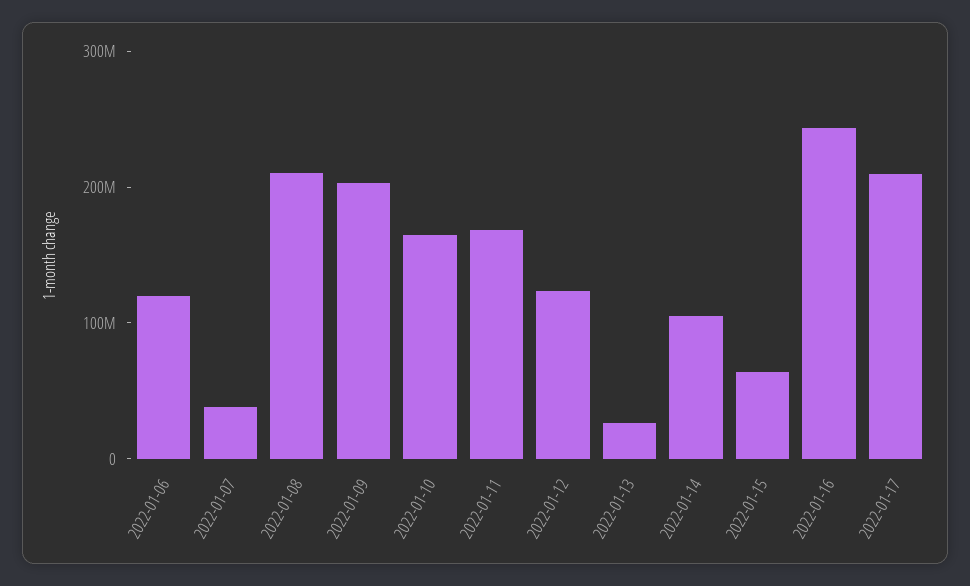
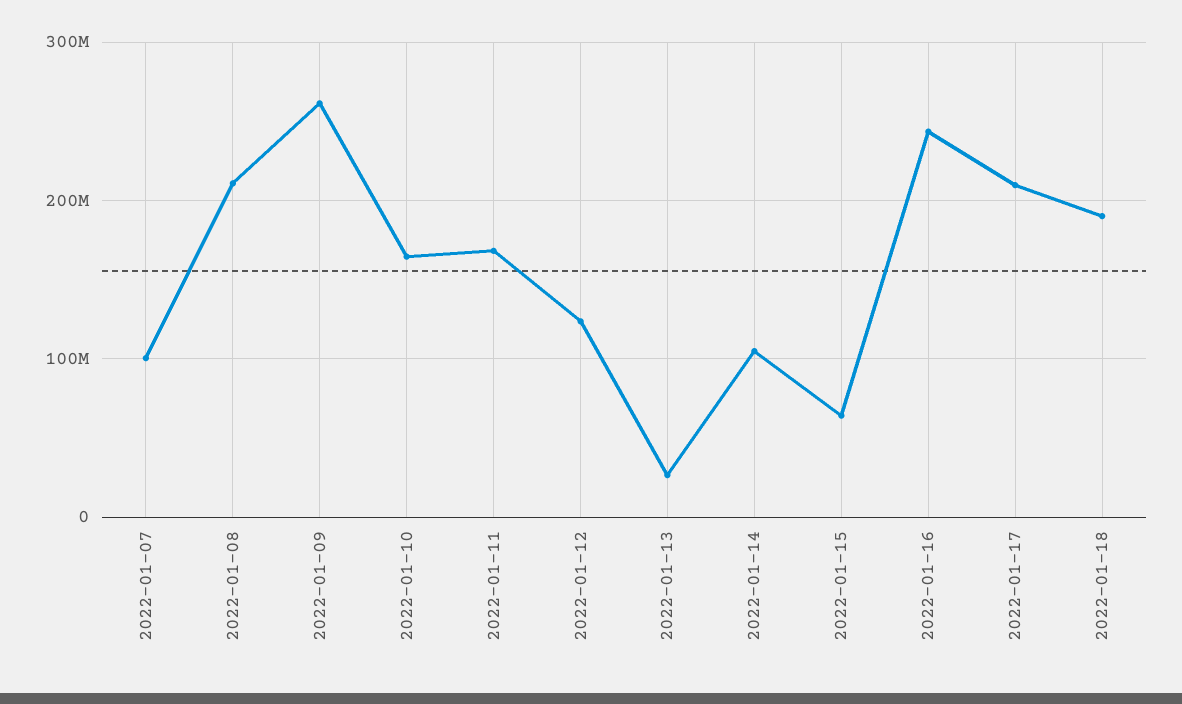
2022-01-06: 120000000 -> none
2022-01-07: 40000000 -> 100000000
2022-01-09: 200000000 -> 260000000
2022-01-18: none -> 190000000

